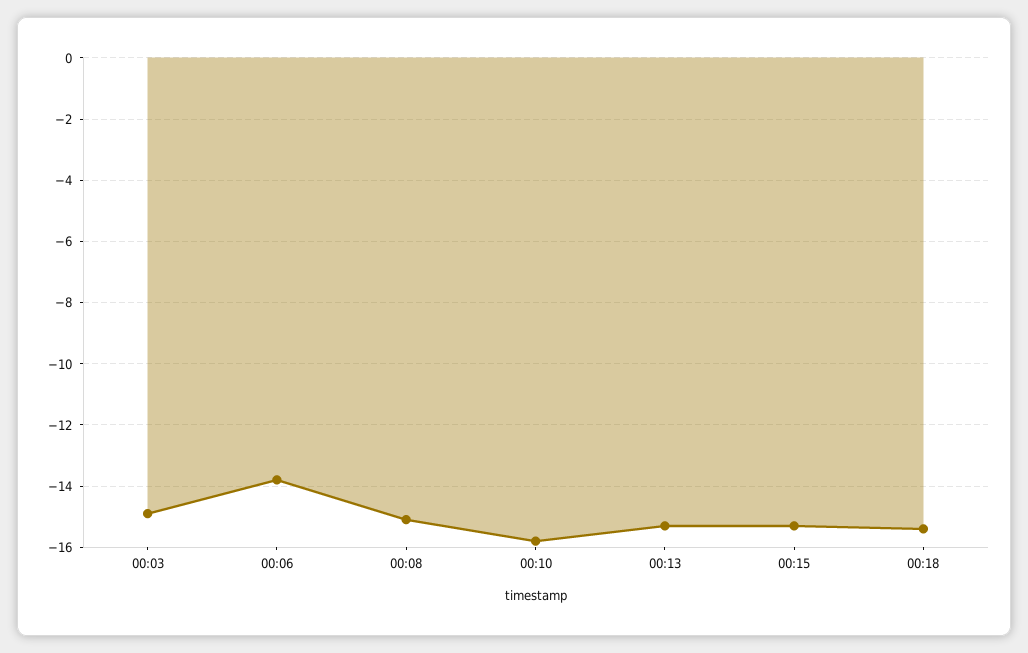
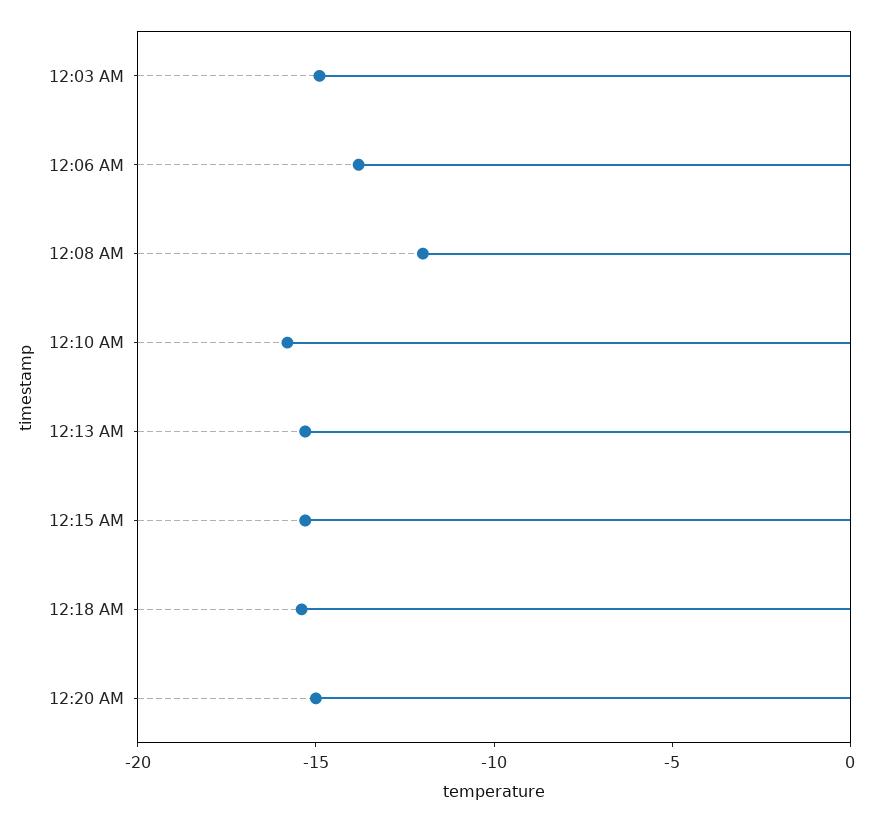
00:08: -15 -> -12
12:20 AM: none -> -15

